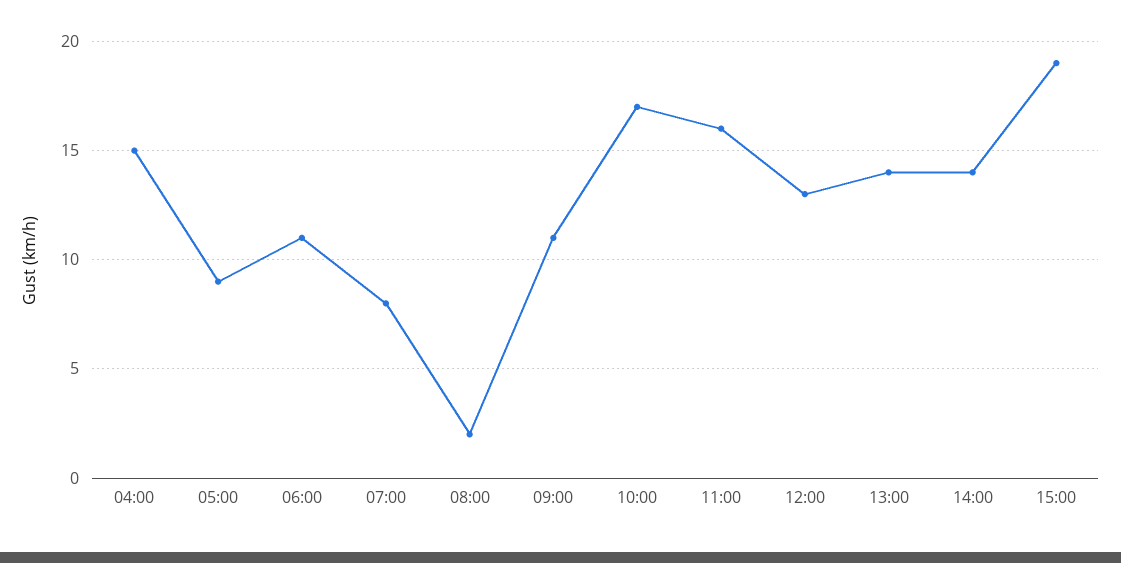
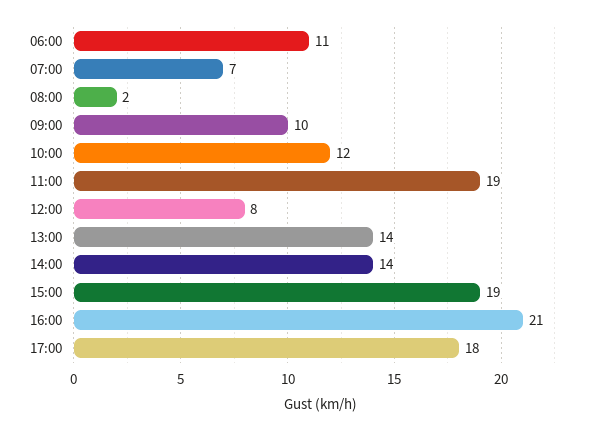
04:00: 15 -> none
05:00: 9 -> none
07:00: 8 -> 7
09:00: 11 -> 10
10:00: 17 -> 12
11:00: 16 -> 19
12:00: 13 -> 8
16:00: none -> 21
17:00: none -> 18

